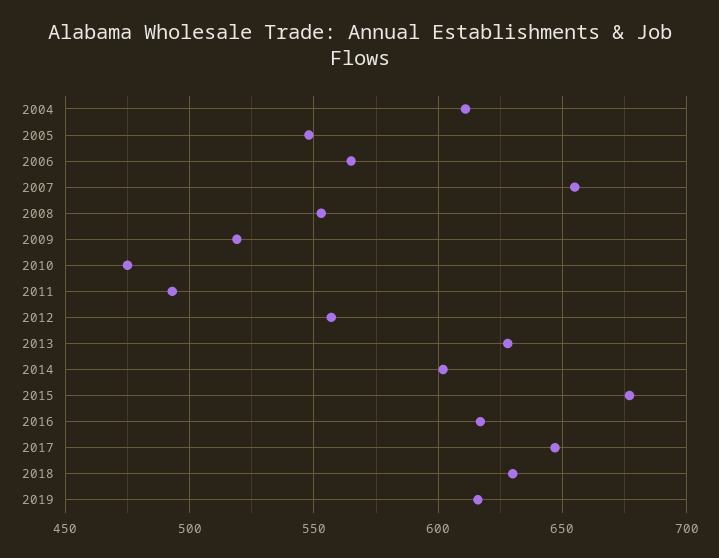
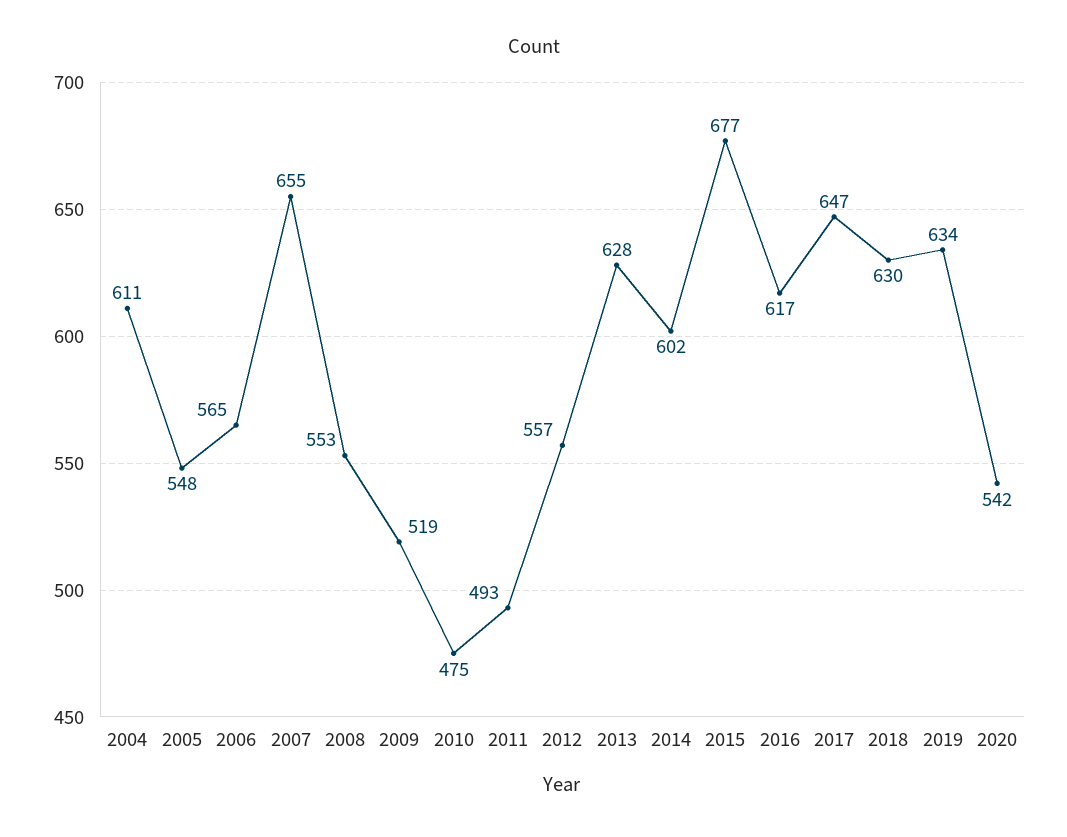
2019: 615 -> 634
2020: none -> 542

